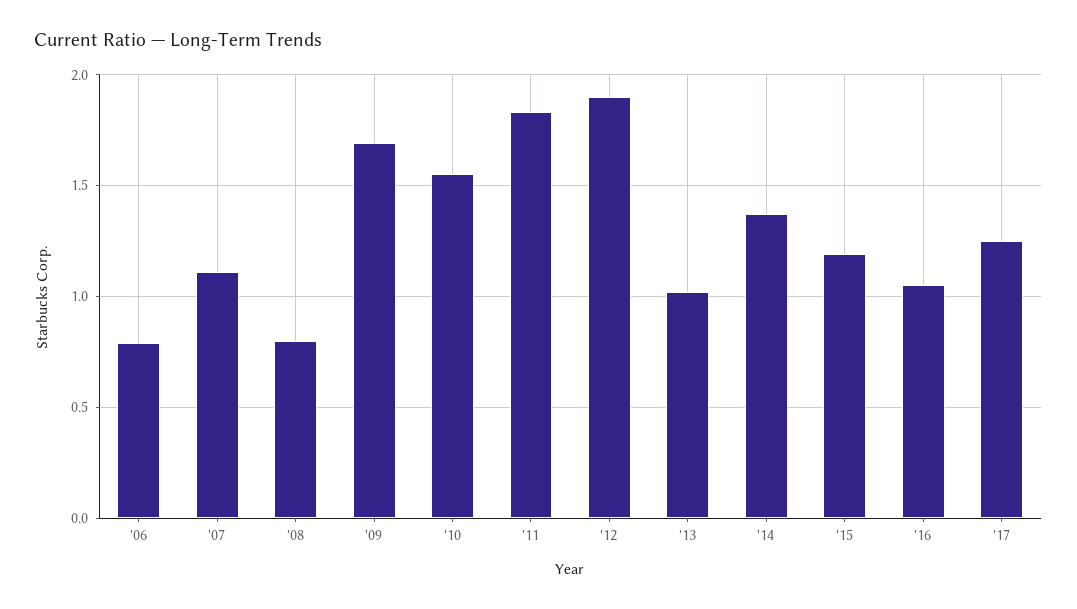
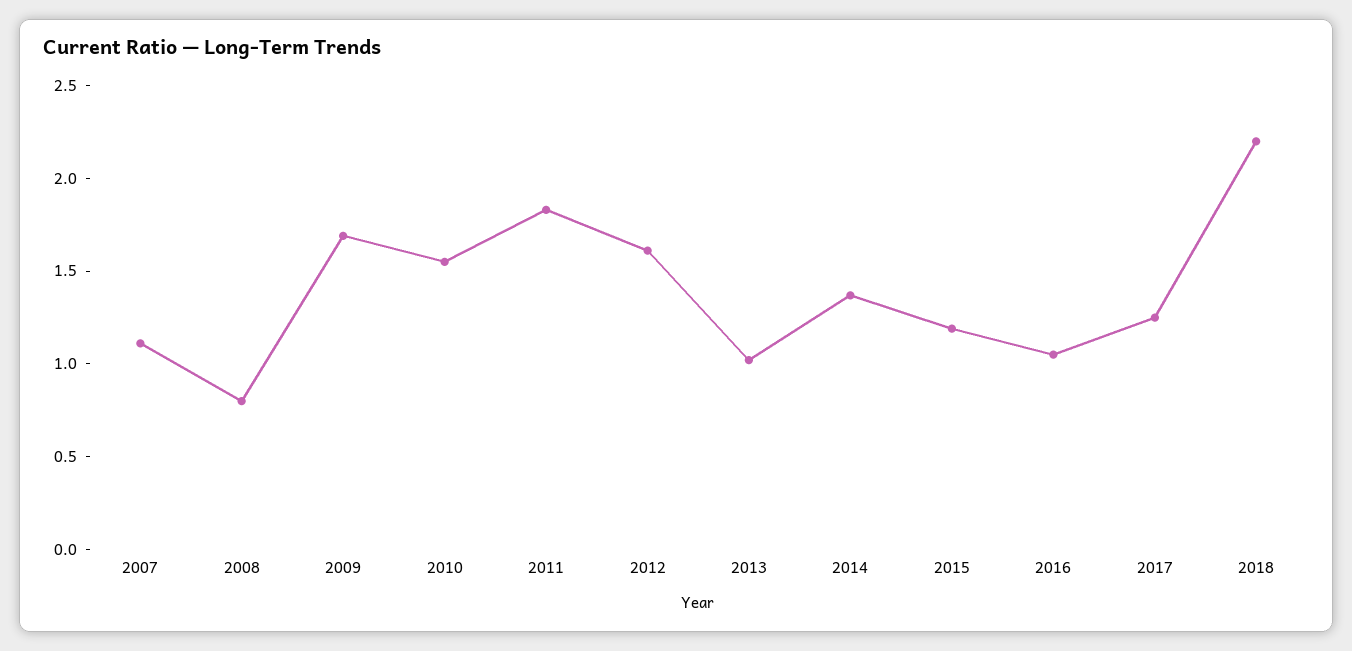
'06: 0.8 -> none
'12: 1.9 -> 1.6
2018: none -> 2.2

